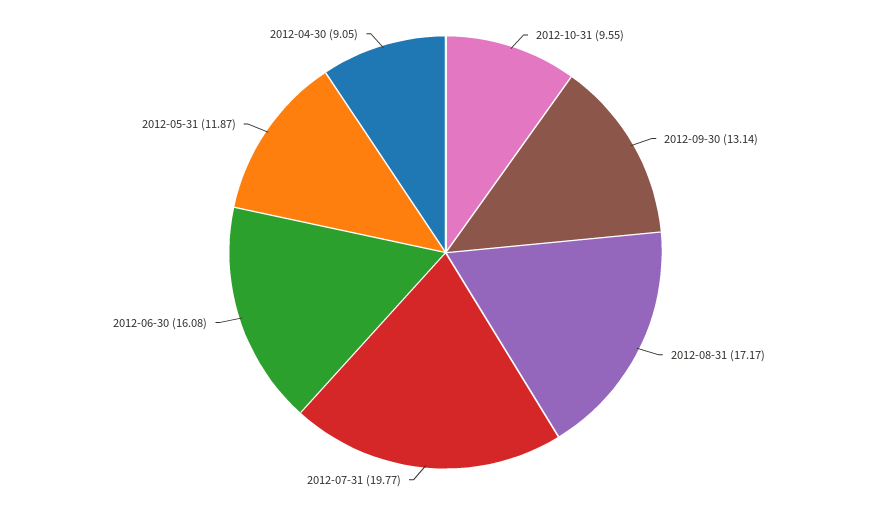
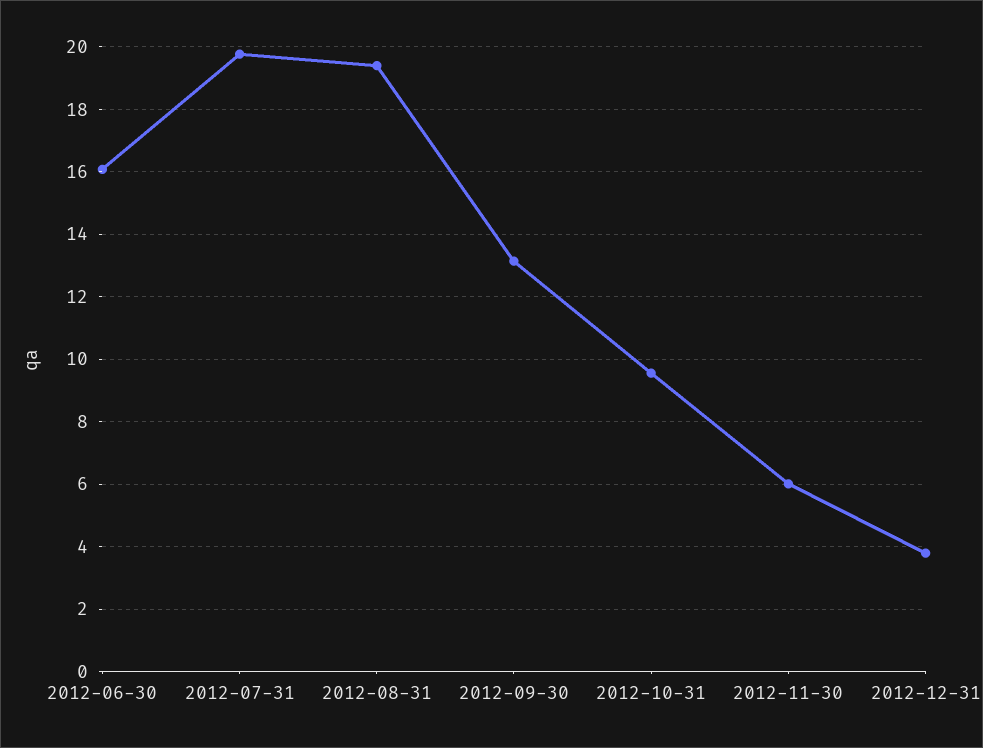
2012-08-31: 17.17 -> 19.4
2012-05-31: 11.87 -> none
2012-04-30: 9.05 -> none
2012-11-30: none -> 6
2012-12-31: none -> 3.8

